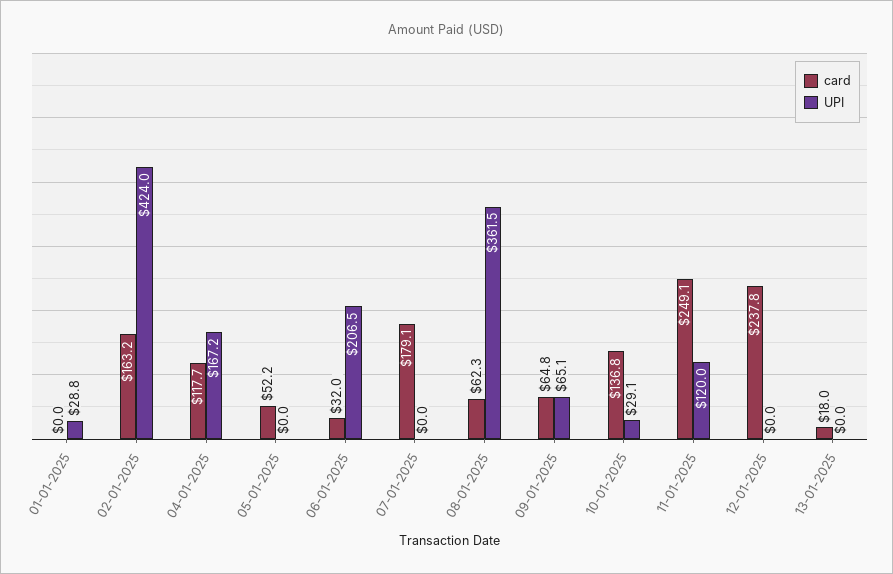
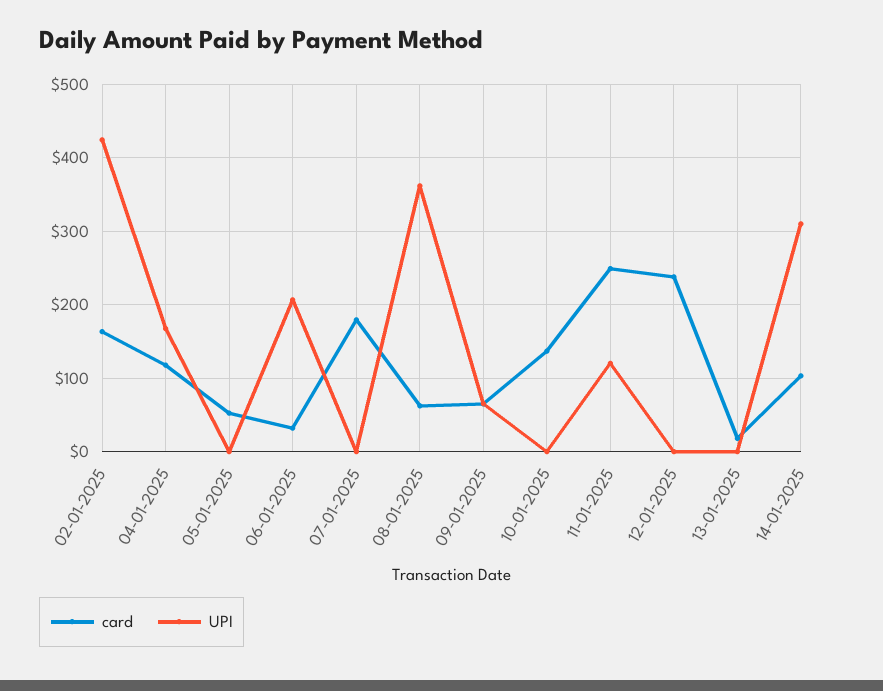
card, 01-01-2025: 0 -> none
UPI, 01-01-2025: 28.8 -> none
UPI, 10-01-2025: 29.1 -> 0
card, 14-01-2025: none -> 100
UPI, 14-01-2025: none -> 310

